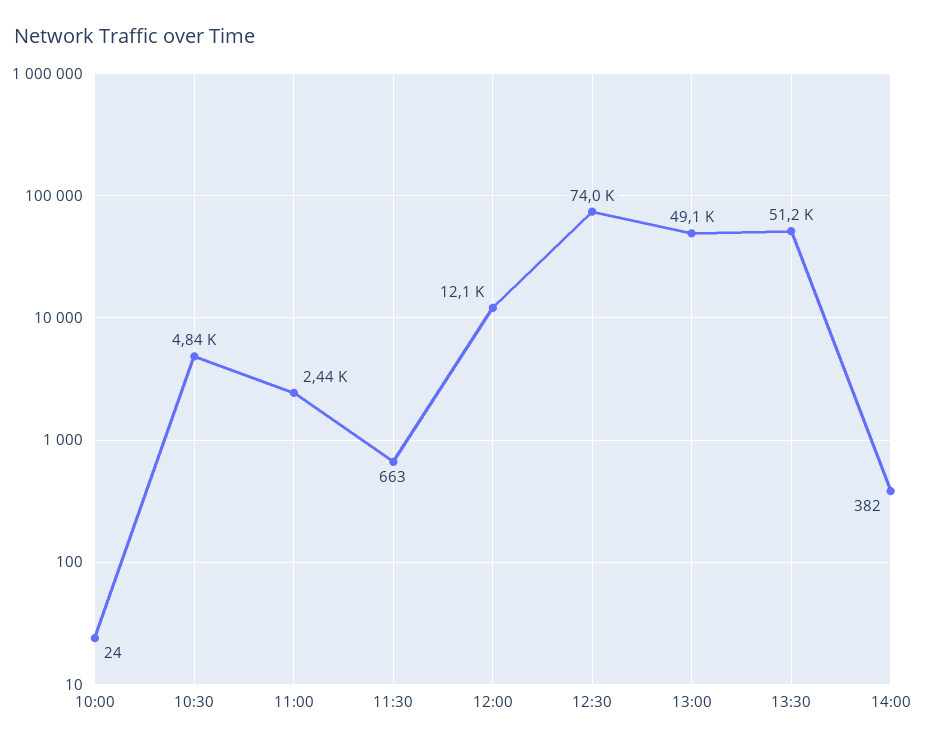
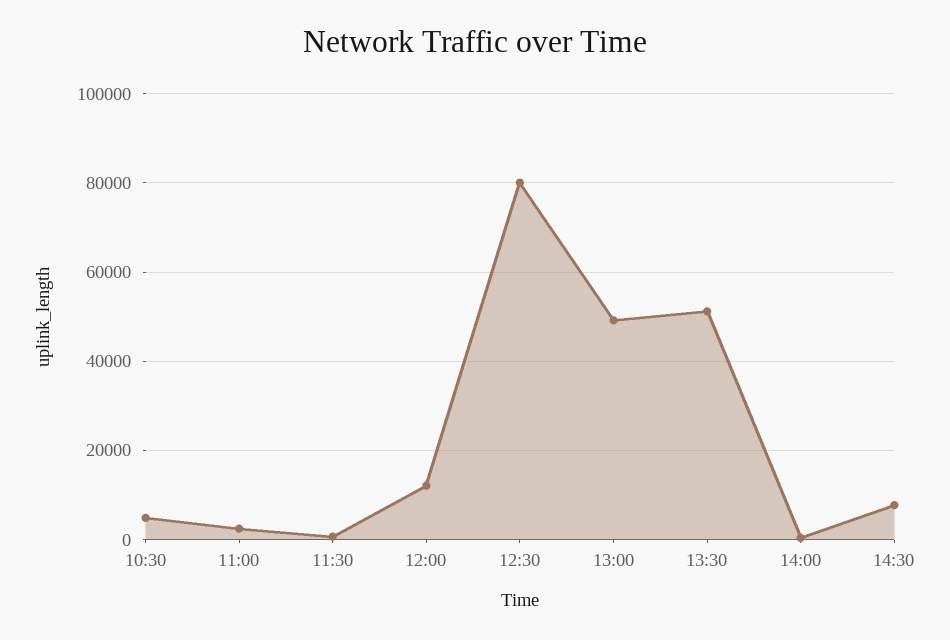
10:00: 24 -> none
12:30: 74000 -> 80000
14:30: none -> 8000

